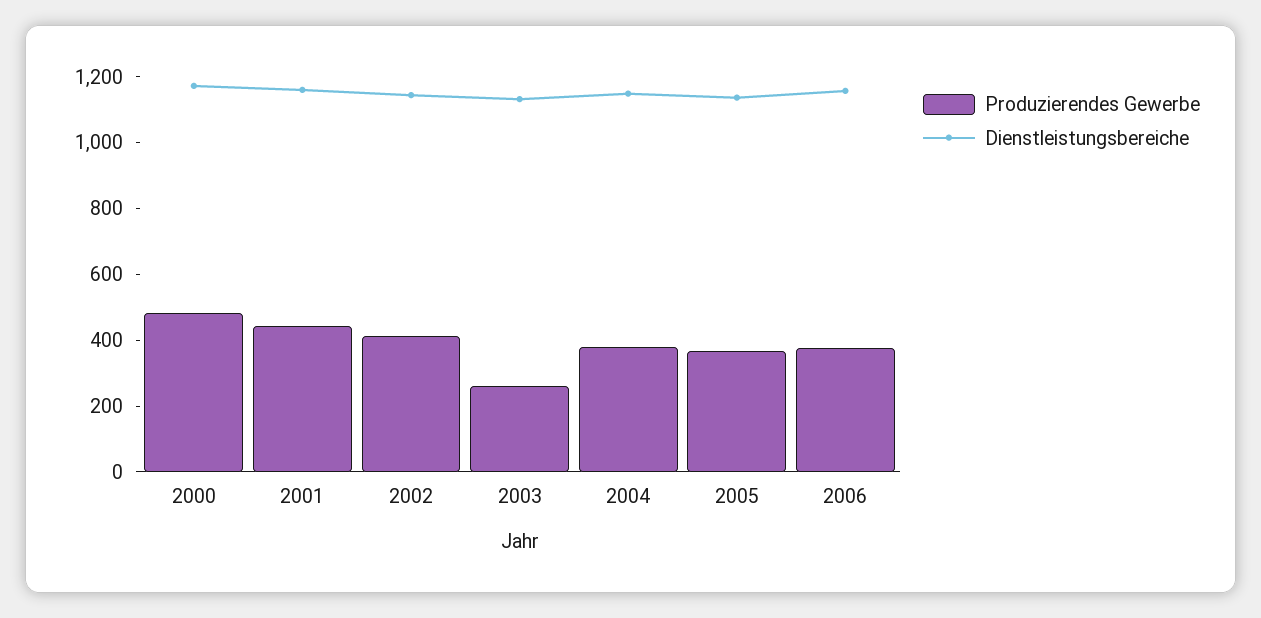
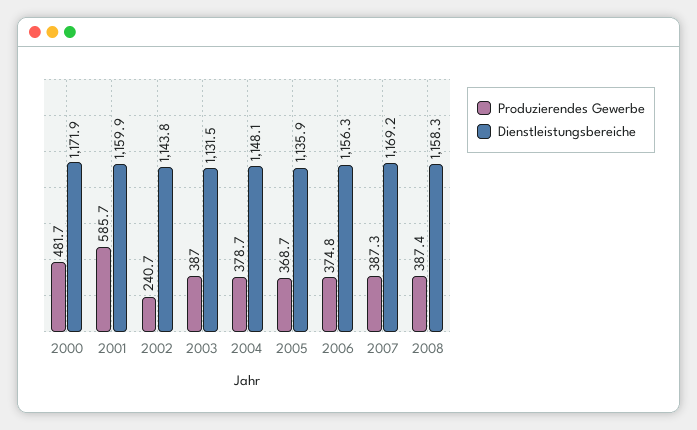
Produzierendes Gewerbe, 2001: 450 -> 585.7
Produzierendes Gewerbe, 2002: 400 -> 240.7
Produzierendes Gewerbe, 2003: 250 -> 387
Produzierendes Gewerbe, 2007: none -> 387.3
Dienstleistungsbereiche, 2007: none -> 1169.2
Produzierendes Gewerbe, 2008: none -> 387.4
Dienstleistungsbereiche, 2008: none -> 1158.3

